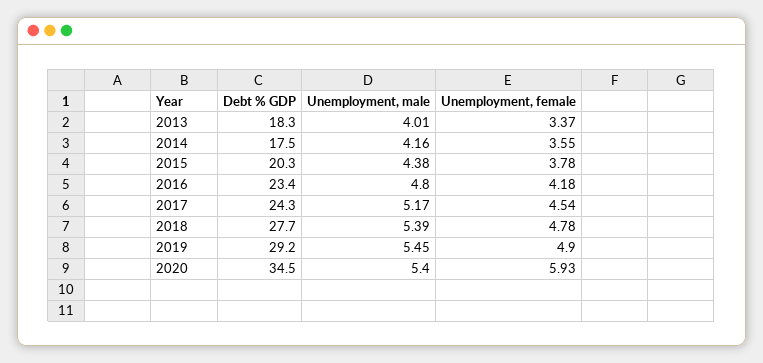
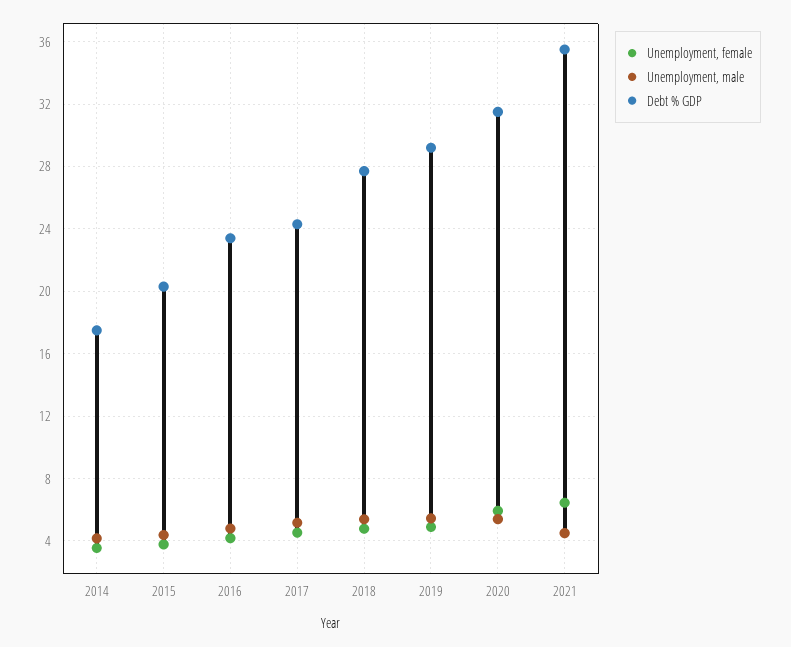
Debt % GDP, 2013: 18.3 -> none
Unemployment, male, 2013: 4.01 -> none
Unemployment, female, 2013: 3.37 -> none
Debt % GDP, 2020: 34.5 -> 31.5
Unemployment, female, 2021: none -> 6.5
Unemployment, male, 2021: none -> 4.5
Debt % GDP, 2021: none -> 35.5

